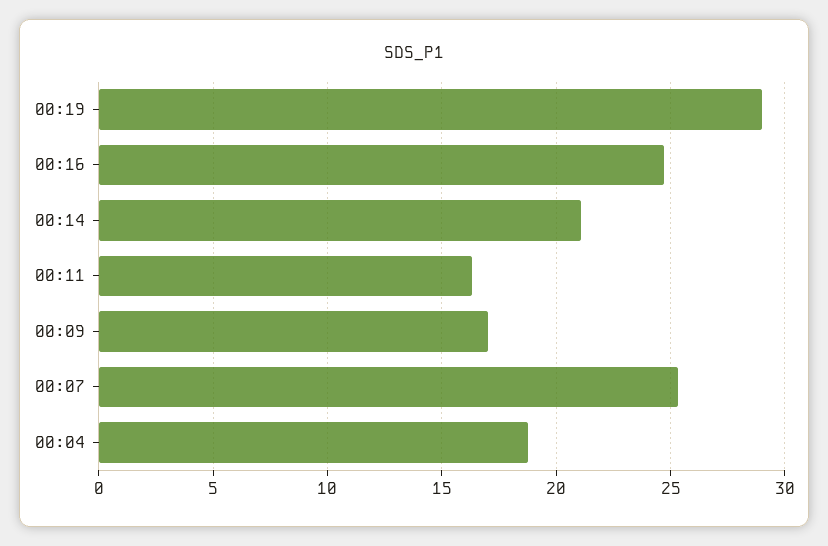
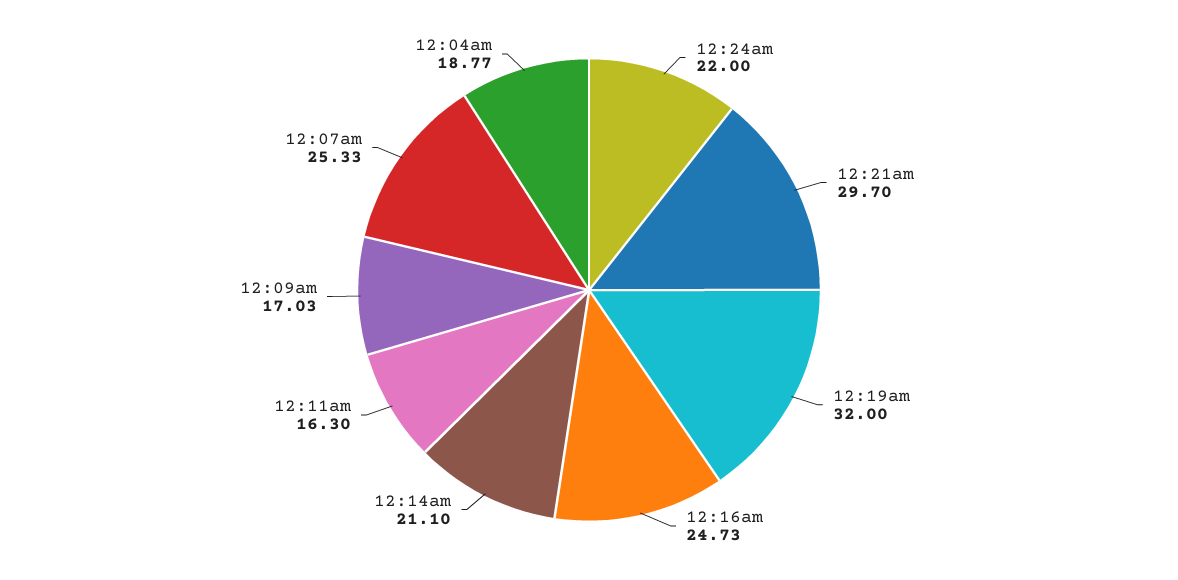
00:19: 29 -> 32
12:24am: none -> 22
12:21am: none -> 29.7

